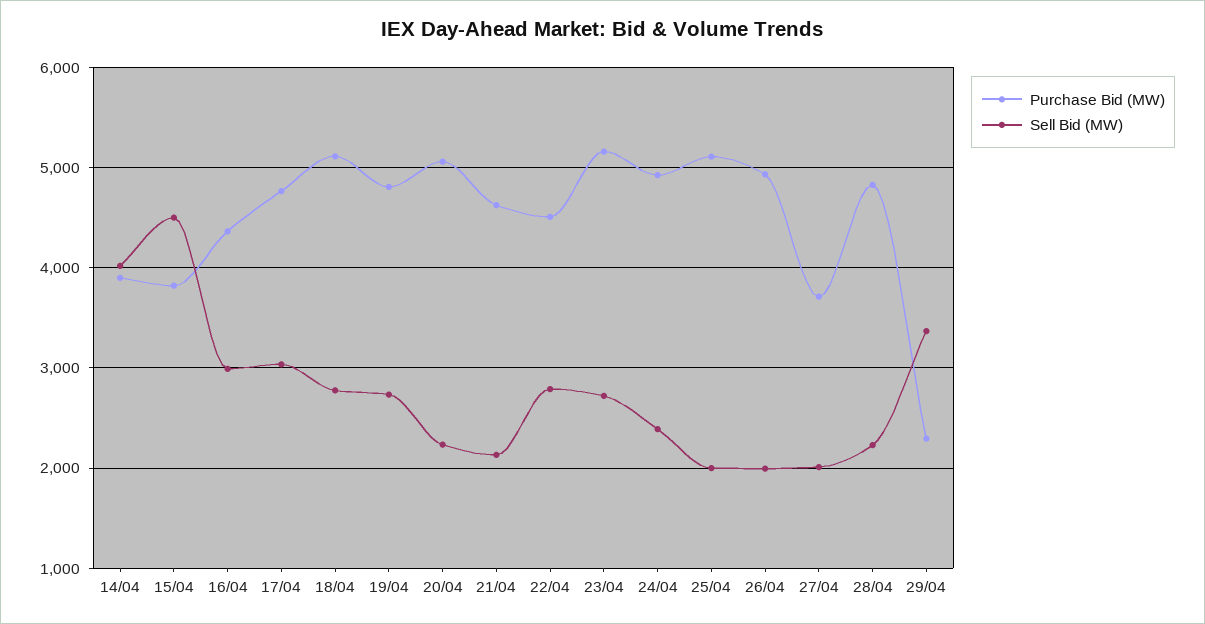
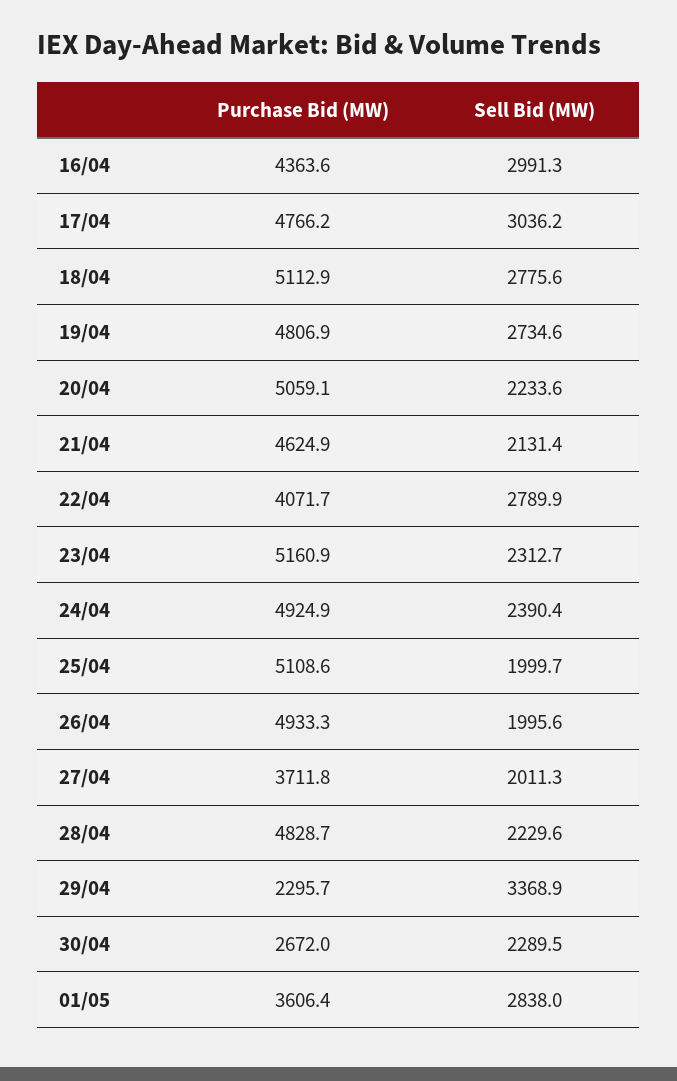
Purchase Bid (MW), 14/04: 3900 -> none
Sell Bid (MW), 14/04: 4000 -> none
Purchase Bid (MW), 15/04: 3800 -> none
Sell Bid (MW), 15/04: 4500 -> none
Purchase Bid (MW), 22/04: 4500 -> 4071.7
Sell Bid (MW), 23/04: 2700 -> 2312.7
Purchase Bid (MW), 30/04: none -> 2672
Sell Bid (MW), 30/04: none -> 2289.5
Purchase Bid (MW), 01/05: none -> 3606.4
Sell Bid (MW), 01/05: none -> 2838

